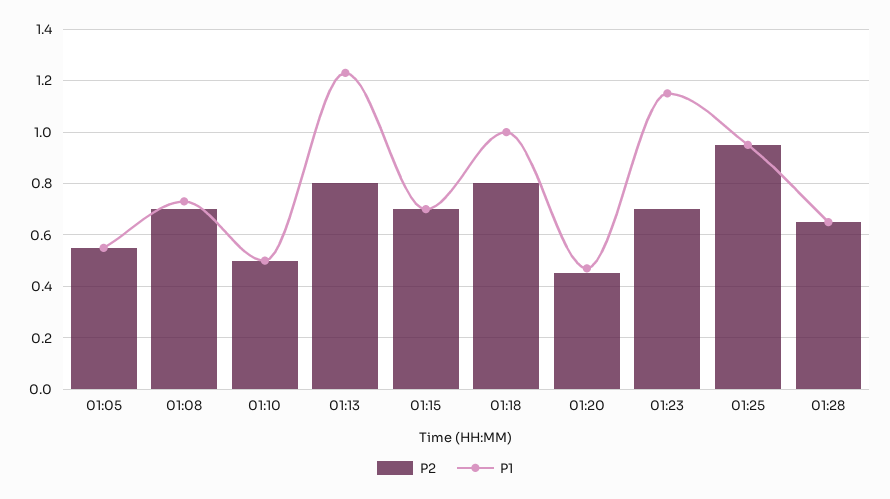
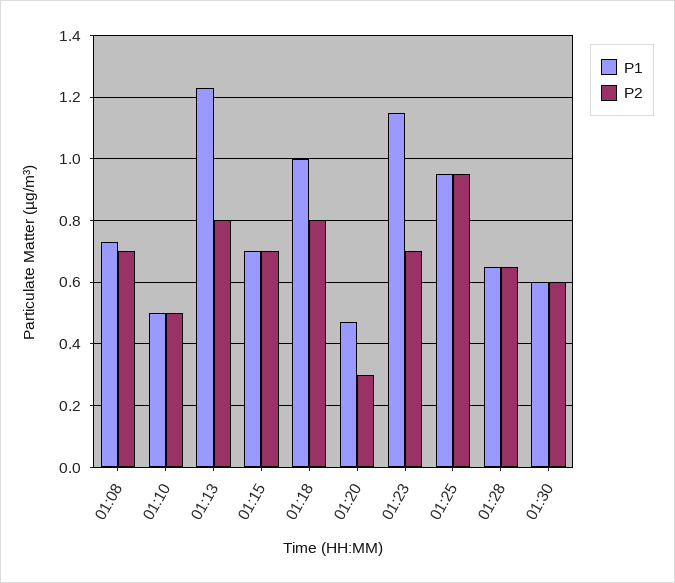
P2, 01:05: 0.55 -> none
P1, 01:05: 0.55 -> none
P2, 01:20: 0.45 -> 0.3
P1, 01:30: none -> 0.6
P2, 01:30: none -> 0.6

